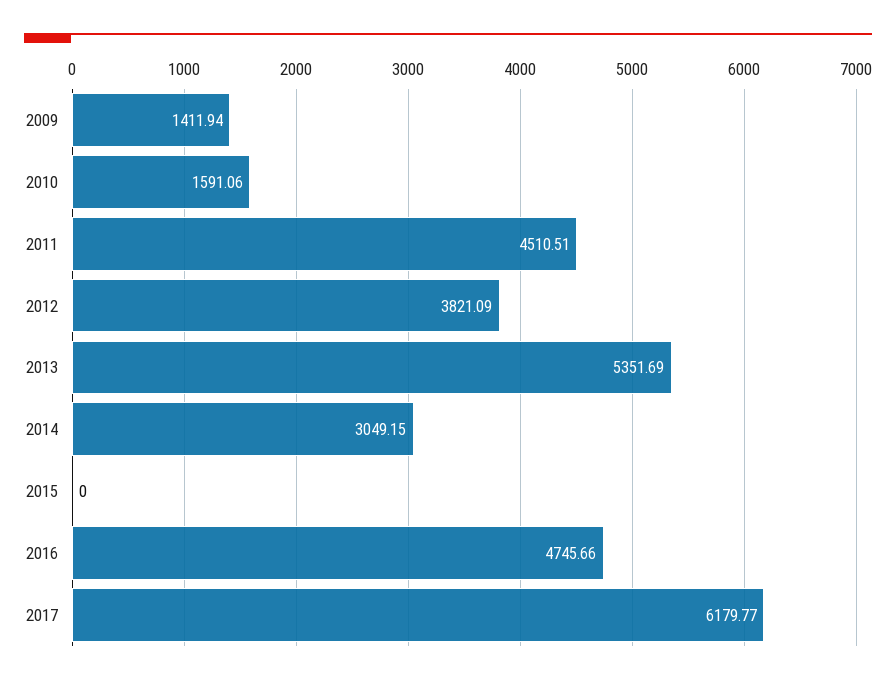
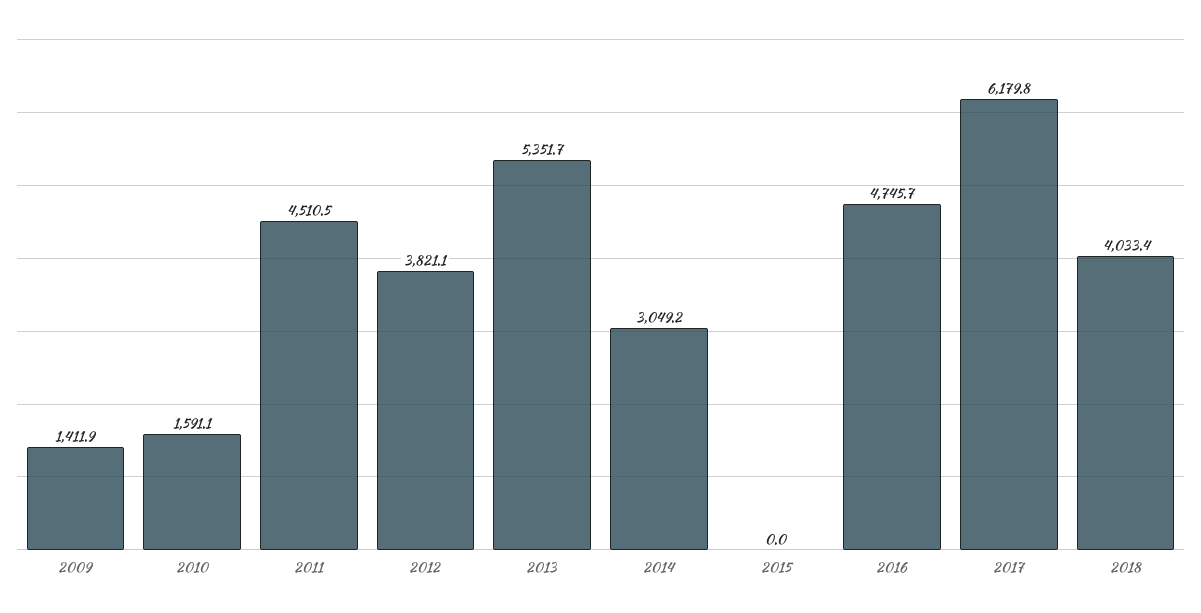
2018: none -> 4033.4

